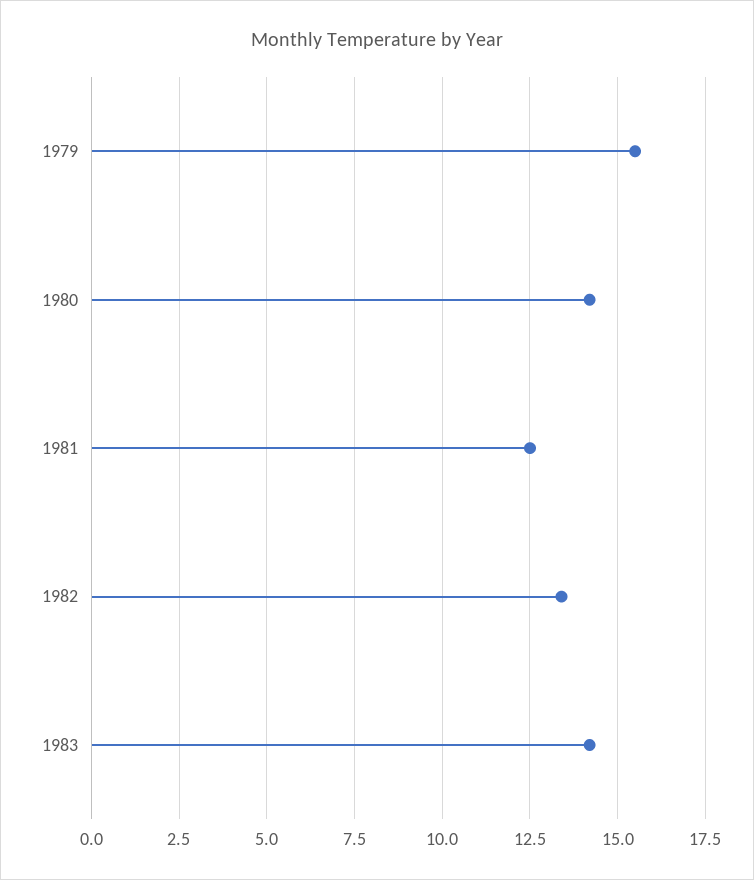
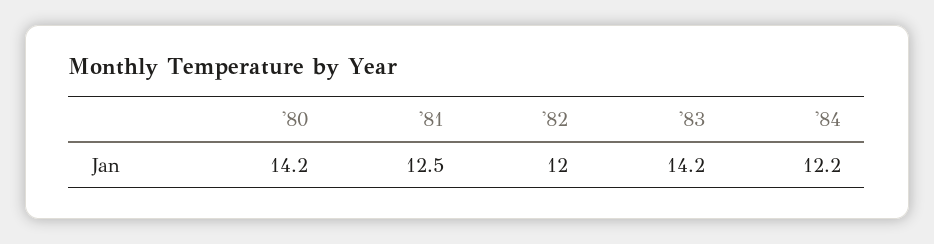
1979: 15.5 -> none
1982: 13.5 -> 12
'84: none -> 12.2

